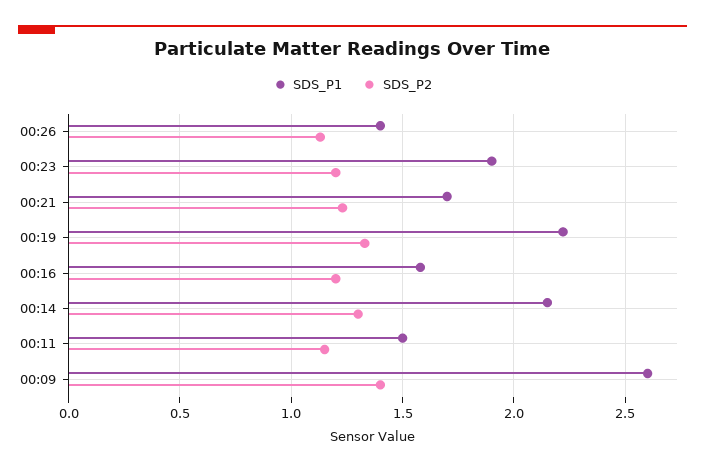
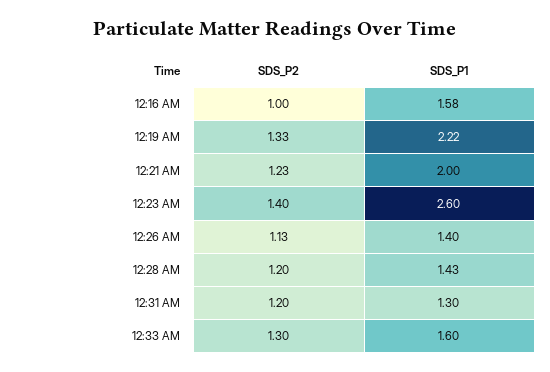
SDS_P1, 00:23: 1.9 -> 2.6
SDS_P2, 00:23: 1.2 -> 1.4
SDS_P1, 00:21: 1.7 -> 2
SDS_P2, 00:16: 1.2 -> 1
SDS_P1, 00:14: 2.15 -> none
SDS_P2, 00:14: 1.3 -> none
SDS_P1, 00:11: 1.5 -> none
SDS_P2, 00:11: 1.15 -> none
SDS_P1, 00:09: 2.6 -> none
SDS_P2, 00:09: 1.4 -> none
SDS_P2, 12:28 AM: none -> 1.2
SDS_P1, 12:28 AM: none -> 1.43
SDS_P2, 12:31 AM: none -> 1.2
SDS_P1, 12:31 AM: none -> 1.3
SDS_P2, 12:33 AM: none -> 1.3
SDS_P1, 12:33 AM: none -> 1.6

